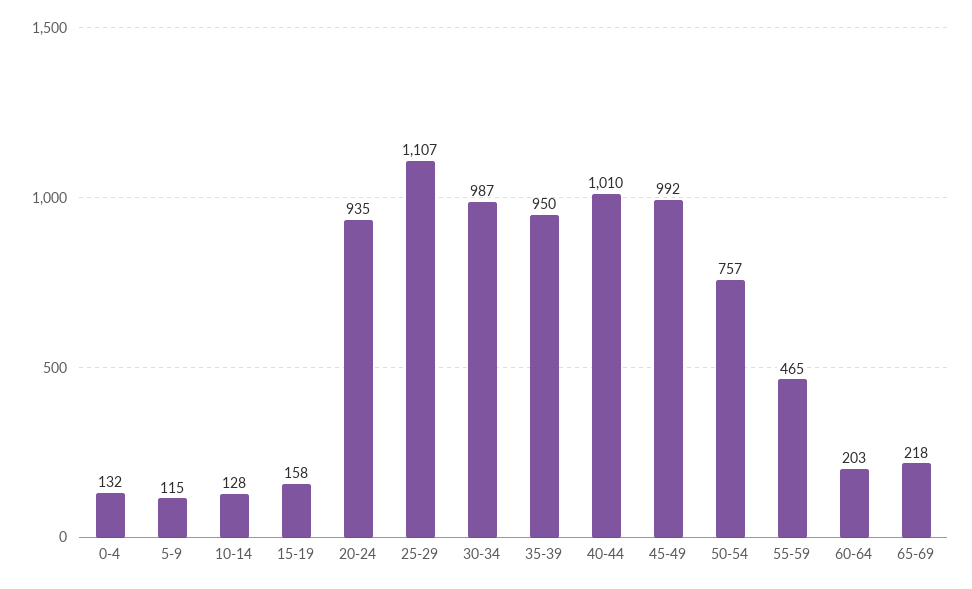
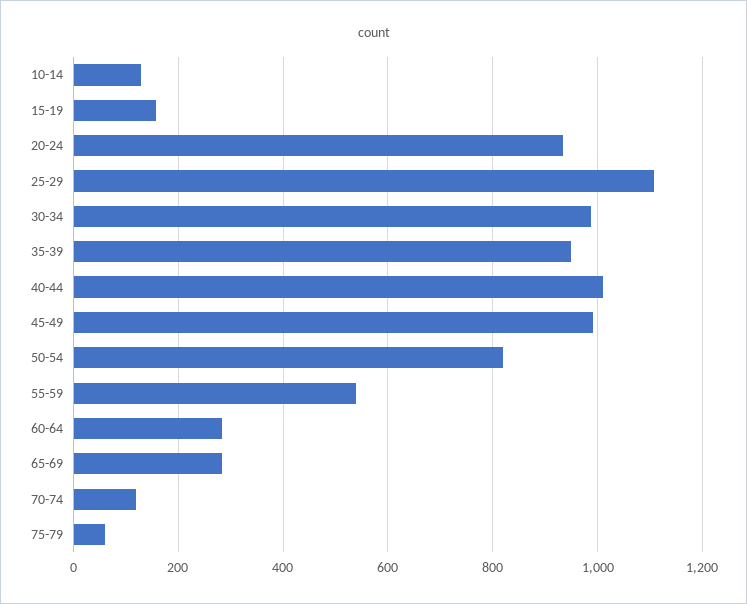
0-4: 132 -> none
5-9: 115 -> none
50-54: 757 -> 820
55-59: 465 -> 540
60-64: 203 -> 280
65-69: 218 -> 280
70-74: none -> 120
75-79: none -> 60

